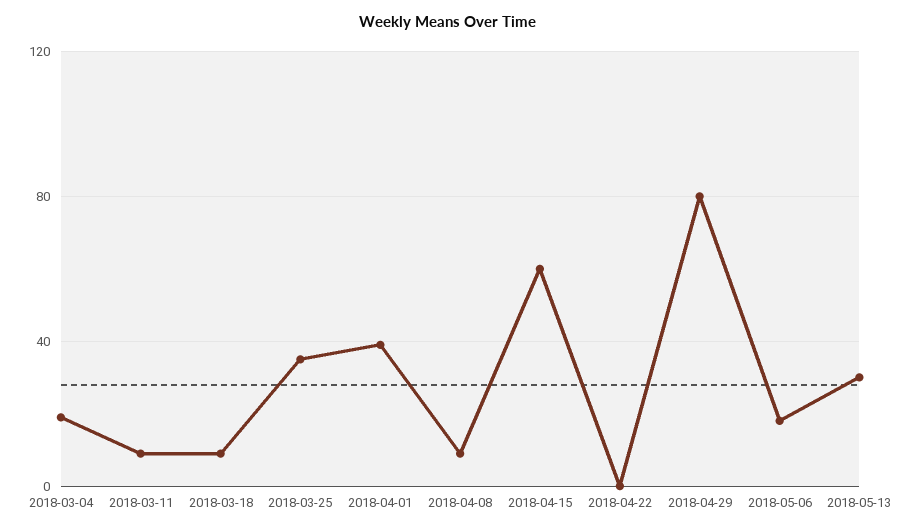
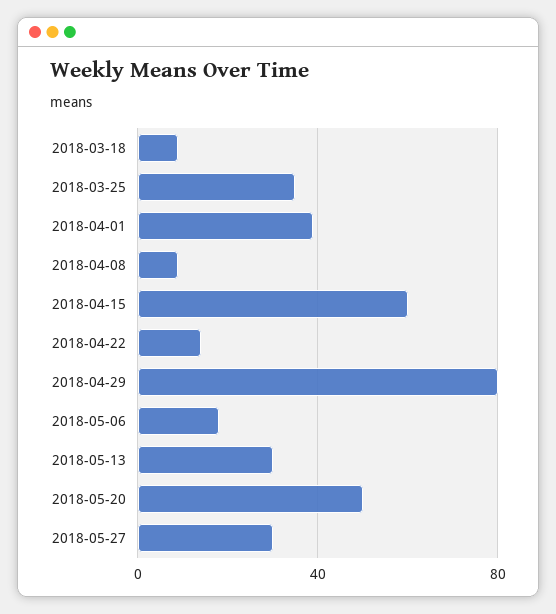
2018-03-04: 20 -> none
2018-03-11: 10 -> none
2018-04-22: 0 -> 15
2018-05-20: none -> 50
2018-05-27: none -> 30

